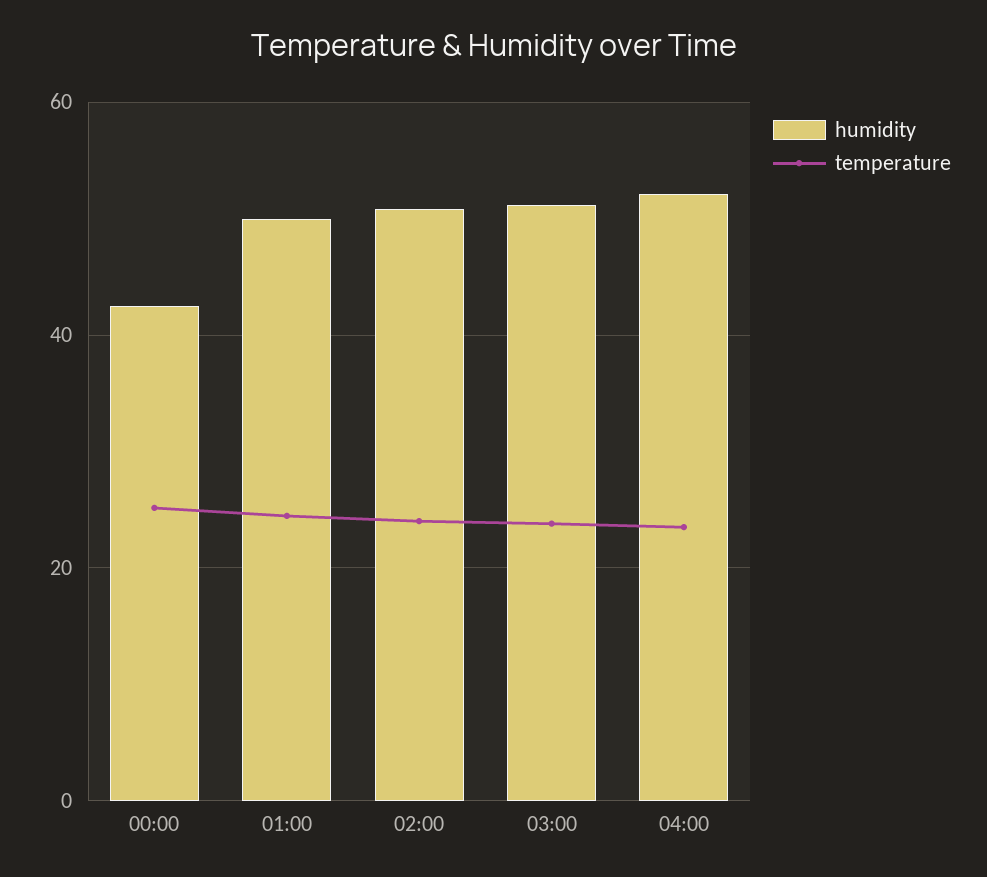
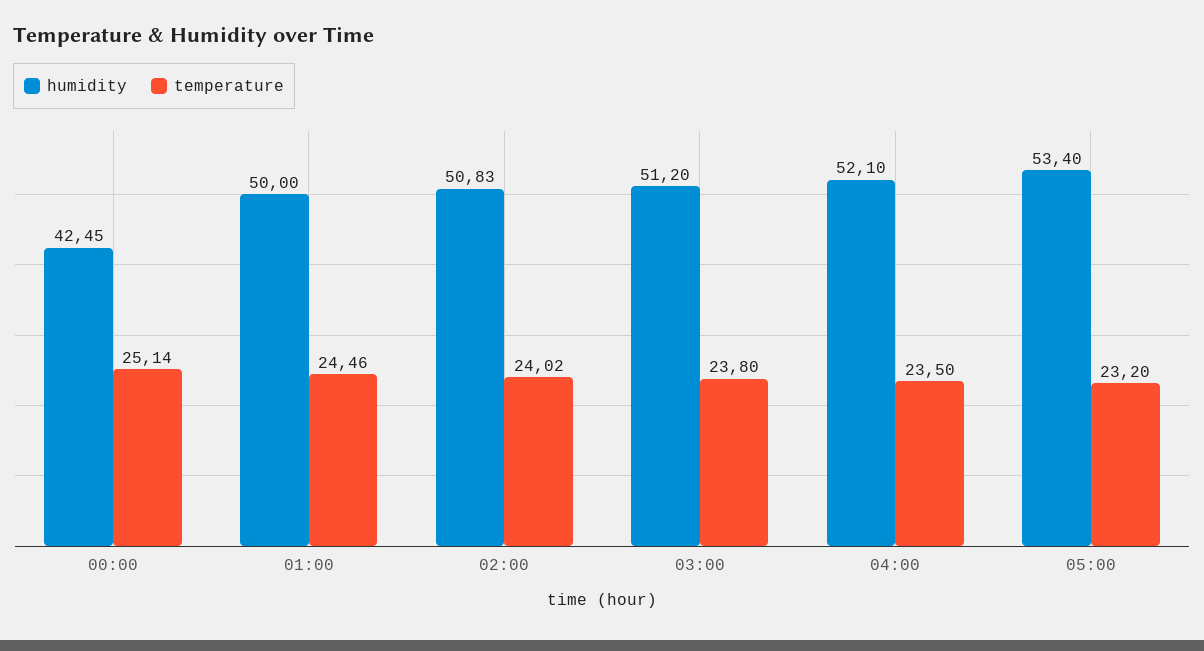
humidity, 05:00: none -> 53.4
temperature, 05:00: none -> 23.2

